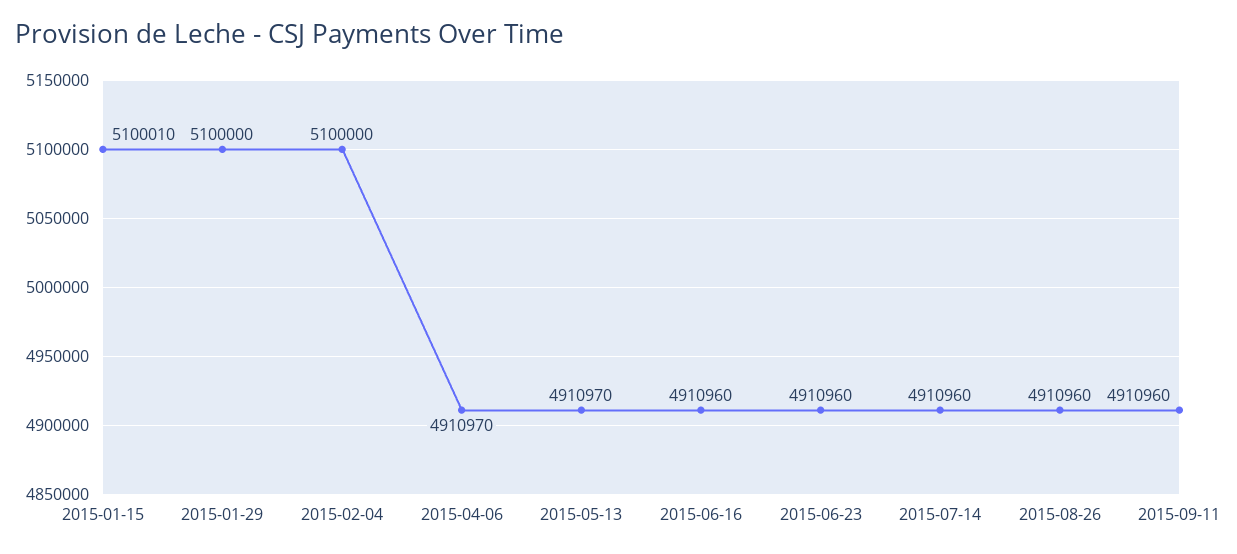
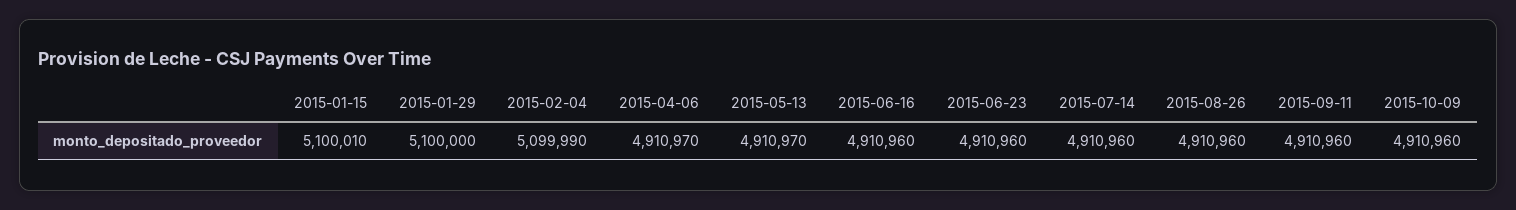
2015-02-04: 5100000 -> 5099990
2015-10-09: none -> 4910960

